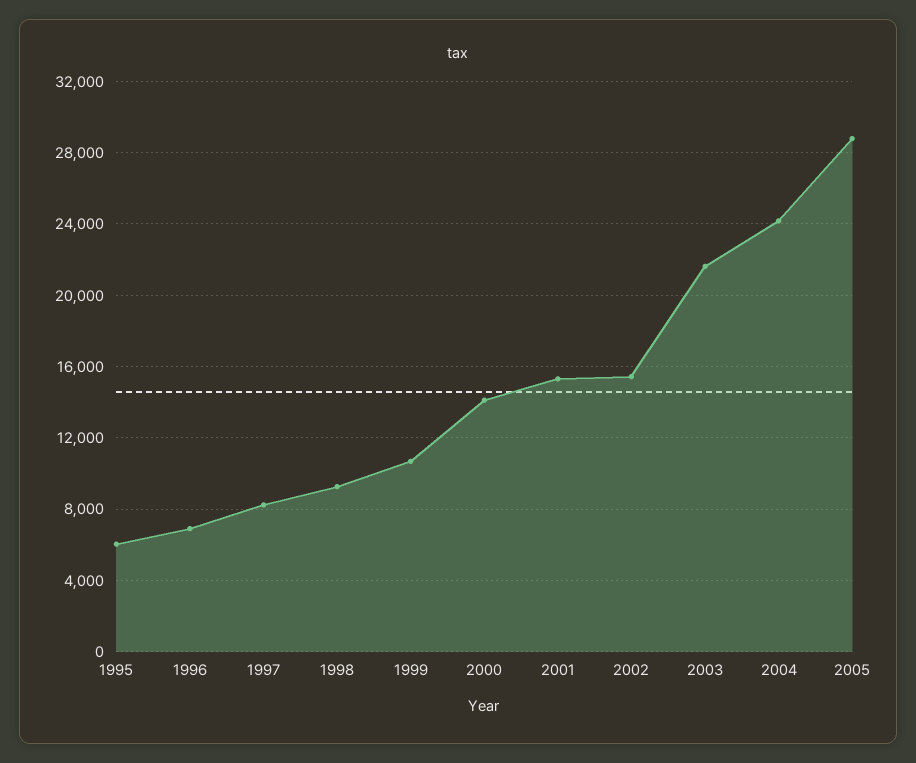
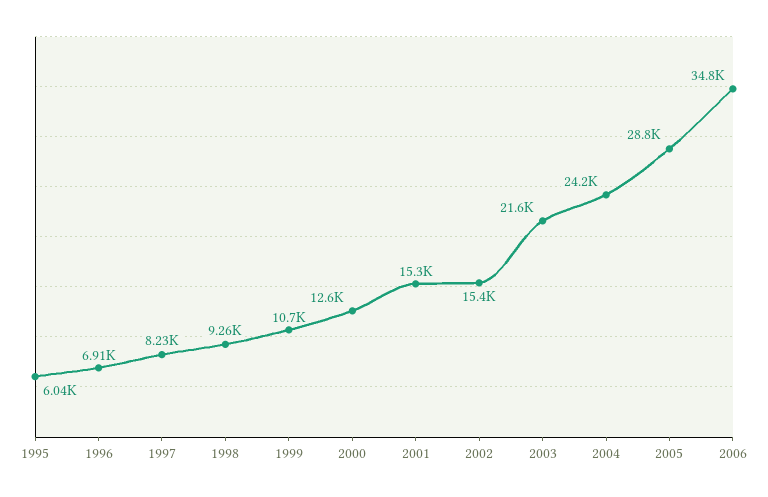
2000: 14000 -> 12600
2006: none -> 34800

